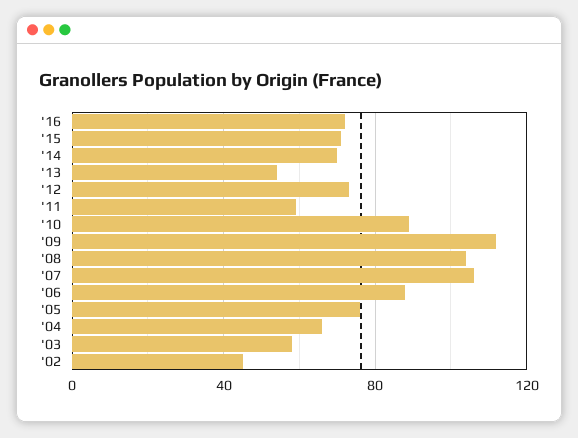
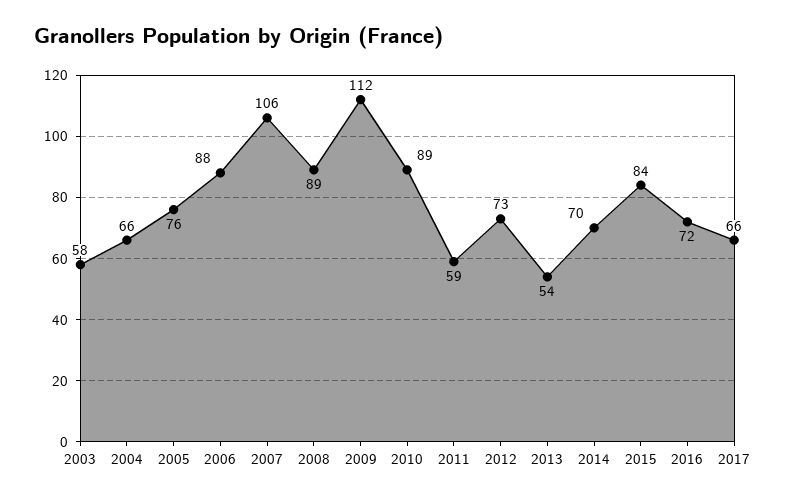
'15: 70 -> 84
'08: 105 -> 89
'02: 45 -> none
2017: none -> 66

